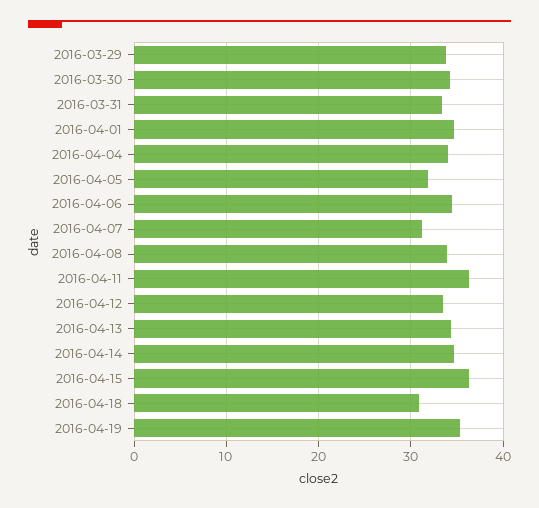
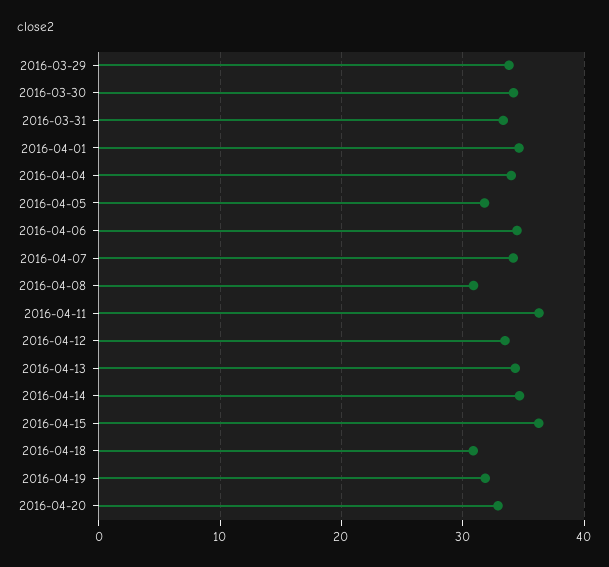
2016-04-07: 31 -> 34
2016-04-08: 34 -> 31
2016-04-19: 35 -> 32
2016-04-20: none -> 33

